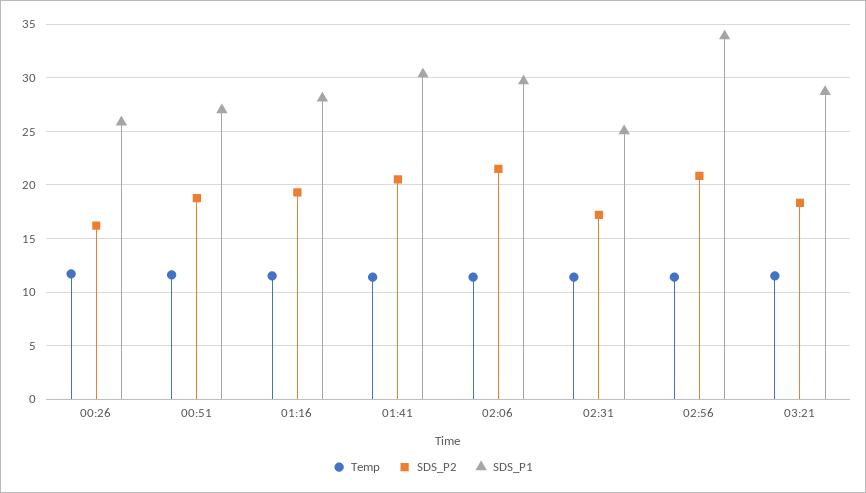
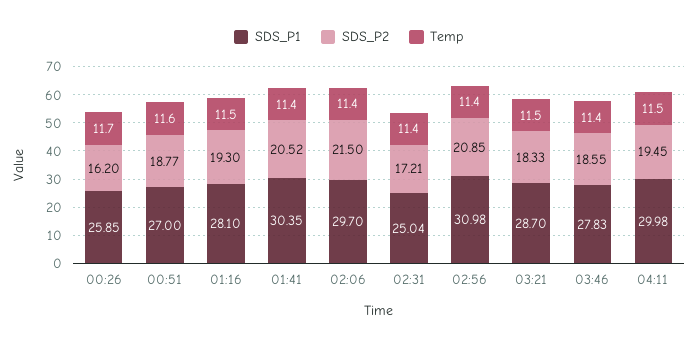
SDS_P1, 02:56: 34 -> 30.98
SDS_P1, 03:46: none -> 27.83
SDS_P2, 03:46: none -> 18.55
Temp, 03:46: none -> 11.4
SDS_P1, 04:11: none -> 29.98
SDS_P2, 04:11: none -> 19.45
Temp, 04:11: none -> 11.5

